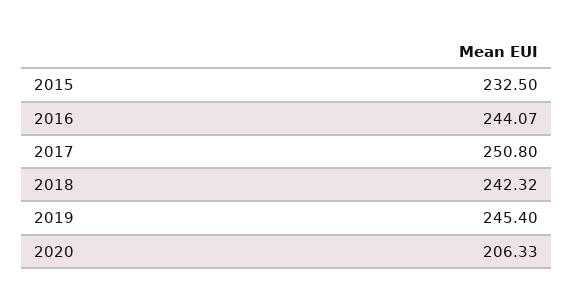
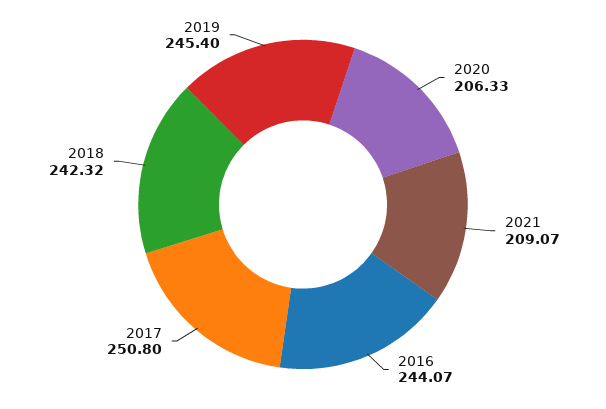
2015: 232.5 -> none
2021: none -> 209.07

